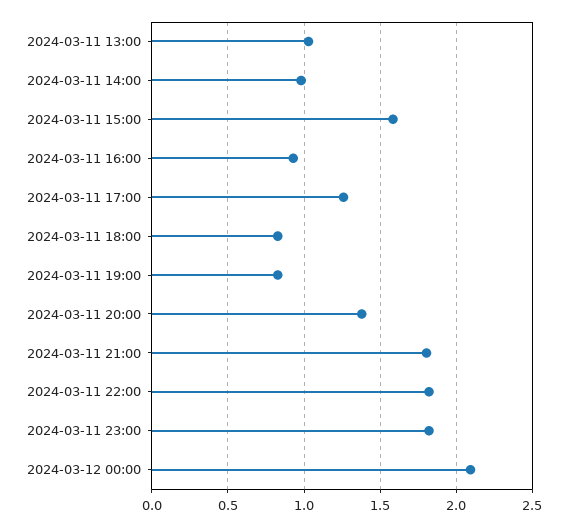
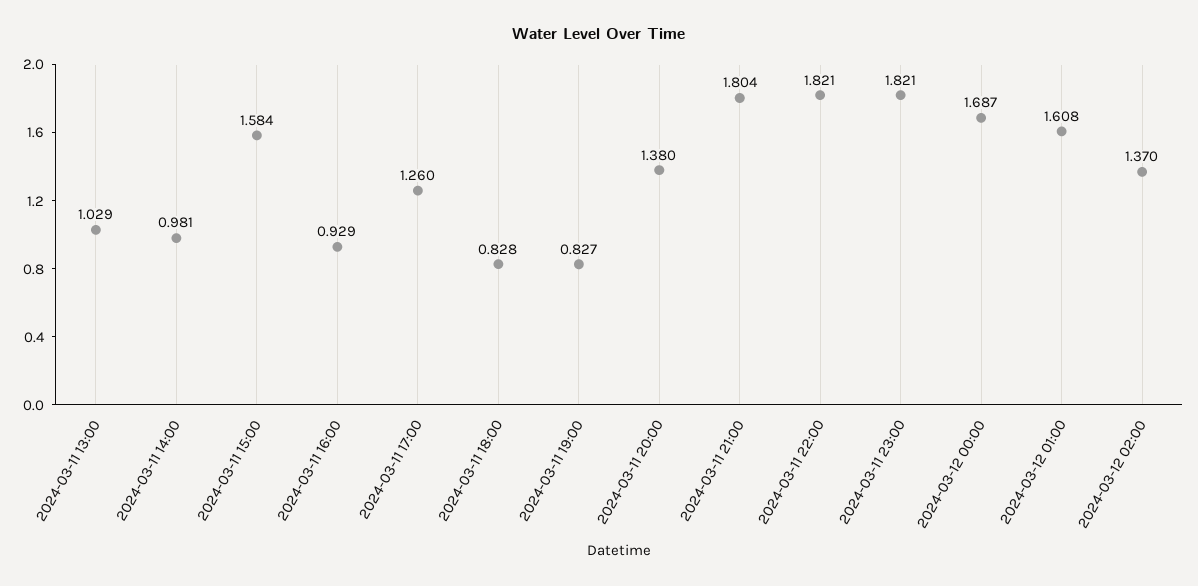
2024-03-12 00:00: 2.1 -> 1.687
2024-03-12 01:00: none -> 1.608
2024-03-12 02:00: none -> 1.37

